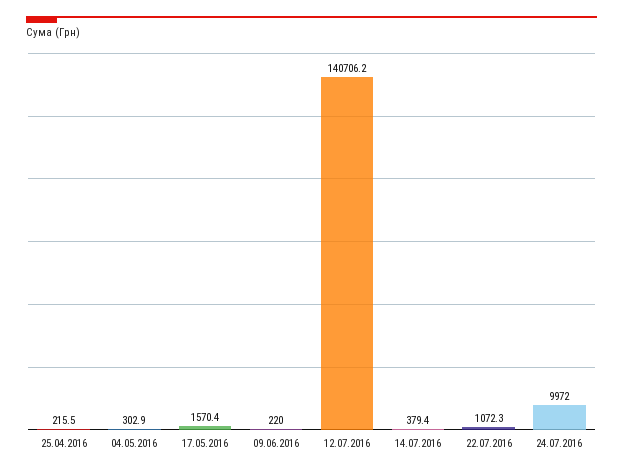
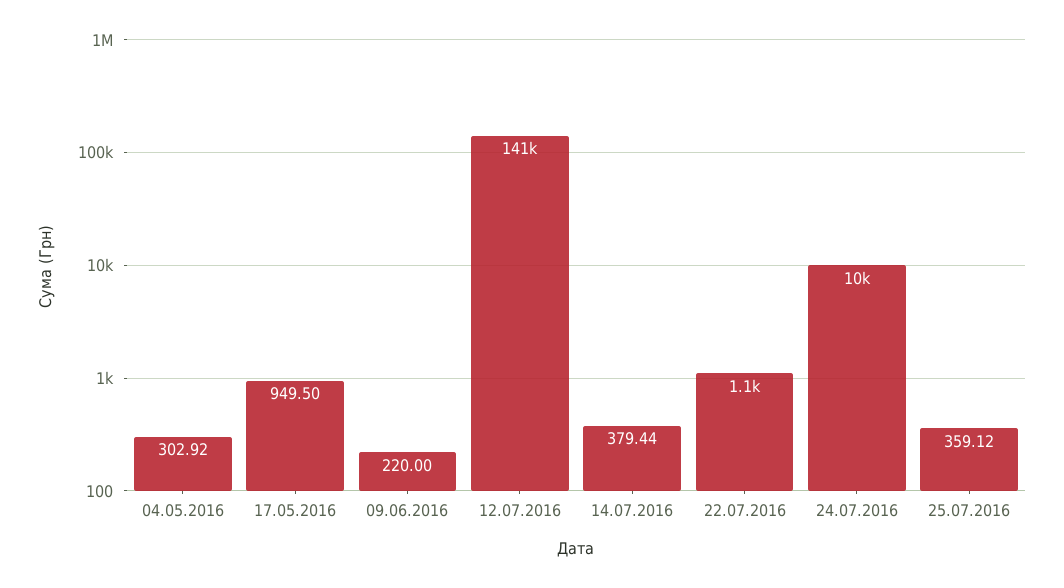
25.04.2016: 215.5 -> none
17.05.2016: 1570.4 -> 949.5
25.07.2016: none -> 359.12

